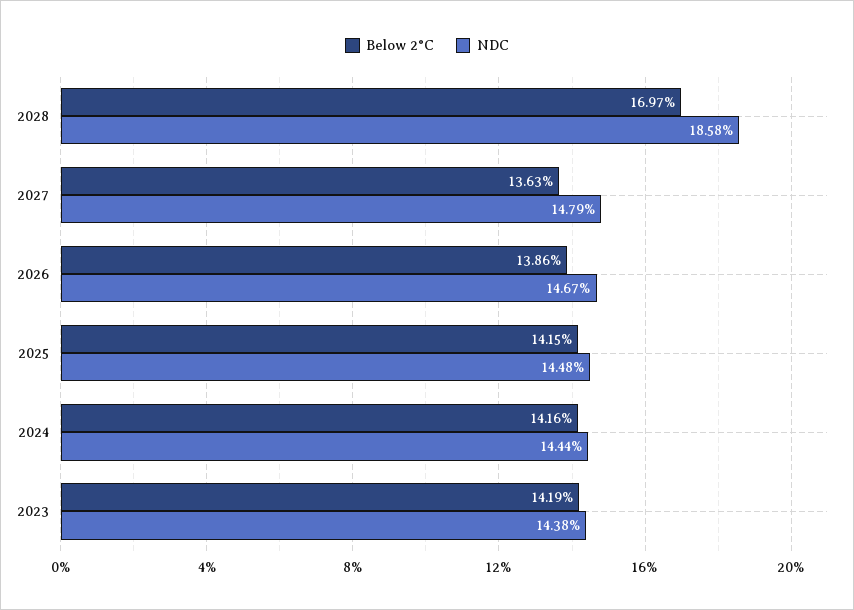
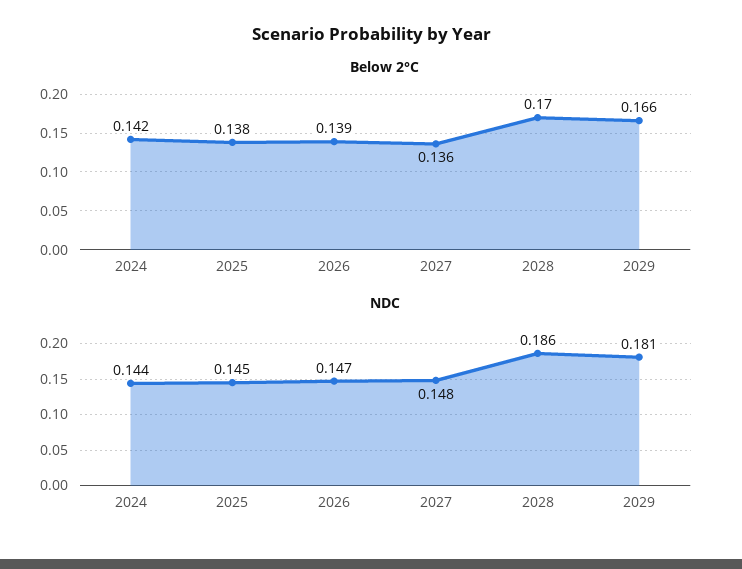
Below 2°C, 2025: 0.1415 -> 0.138
Below 2°C, 2023: 0.1419 -> none
NDC, 2023: 0.1438 -> none
Below 2°C, 2029: none -> 0.166
NDC, 2029: none -> 0.181

